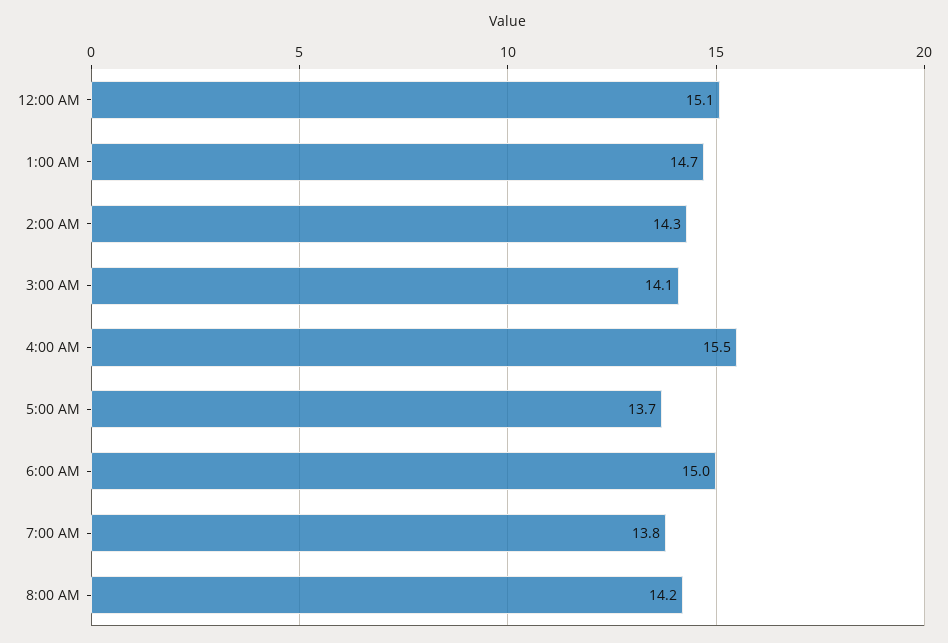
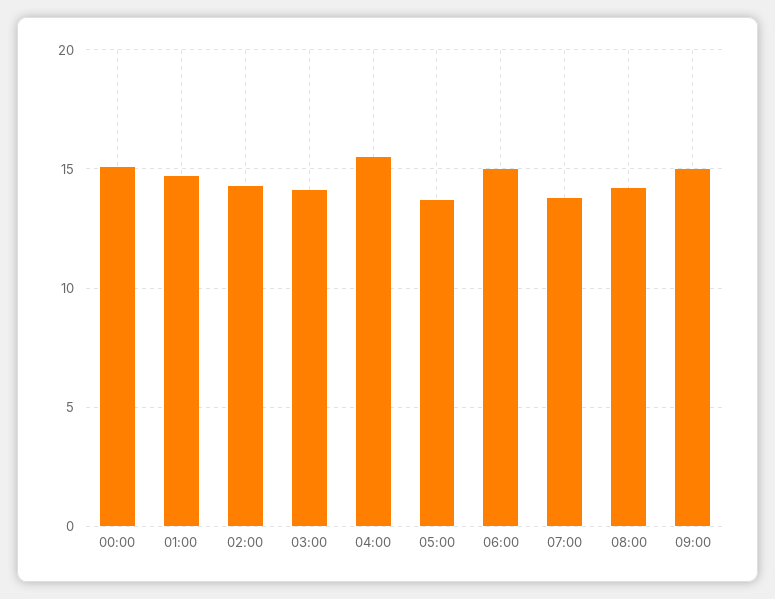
09:00: none -> 15

